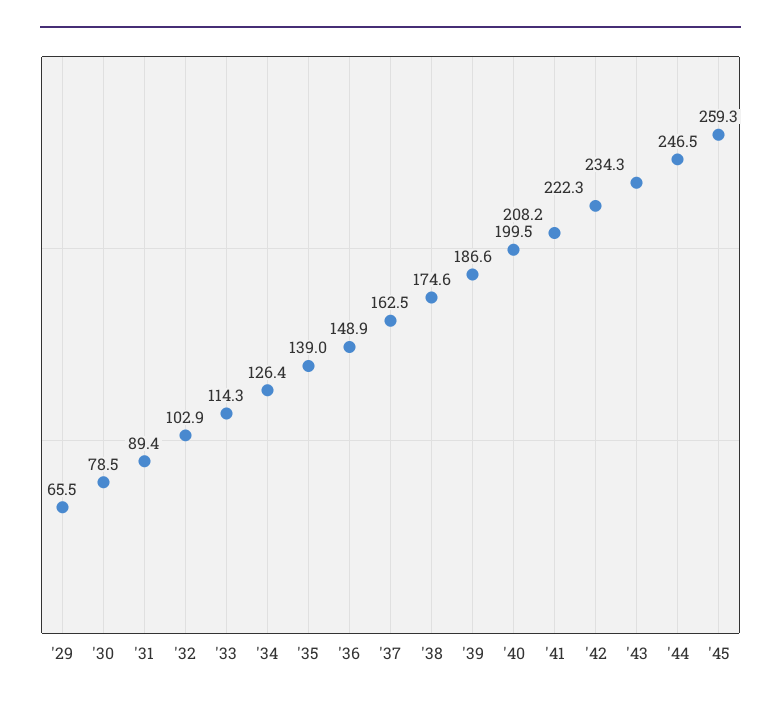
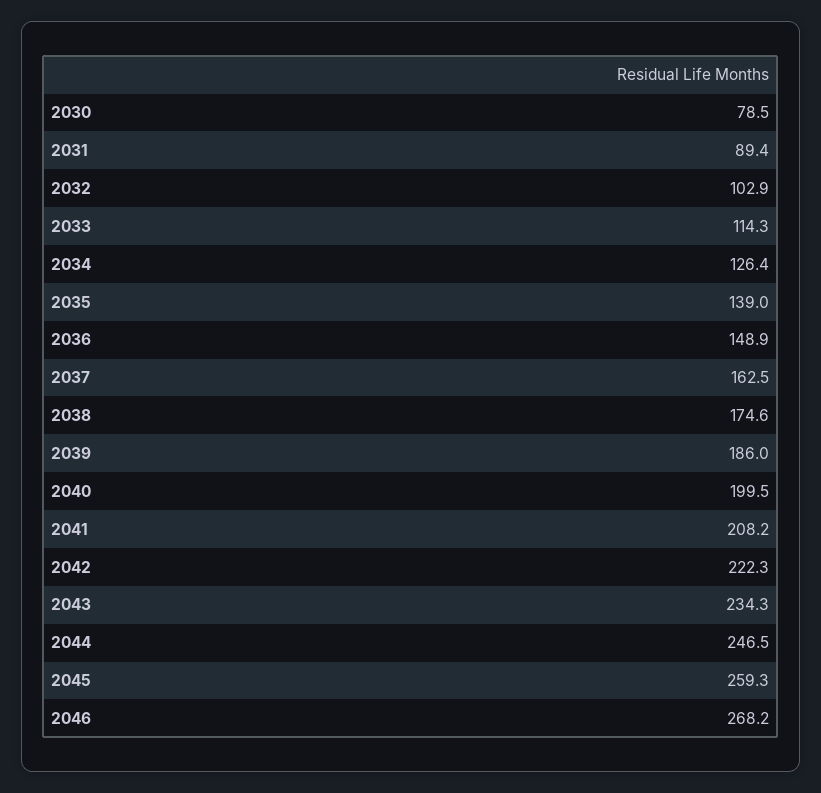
'29: 65.5 -> none
'39: 186.6 -> 186
2046: none -> 268.2

